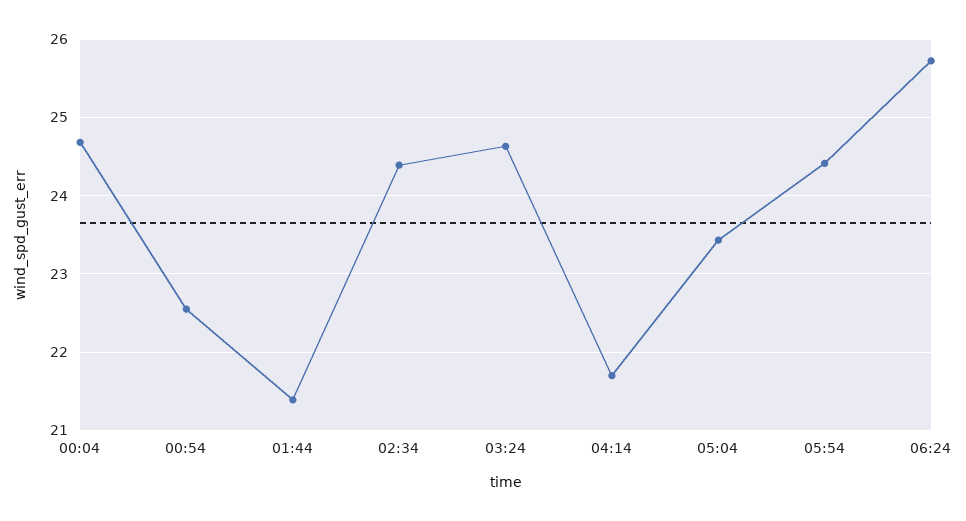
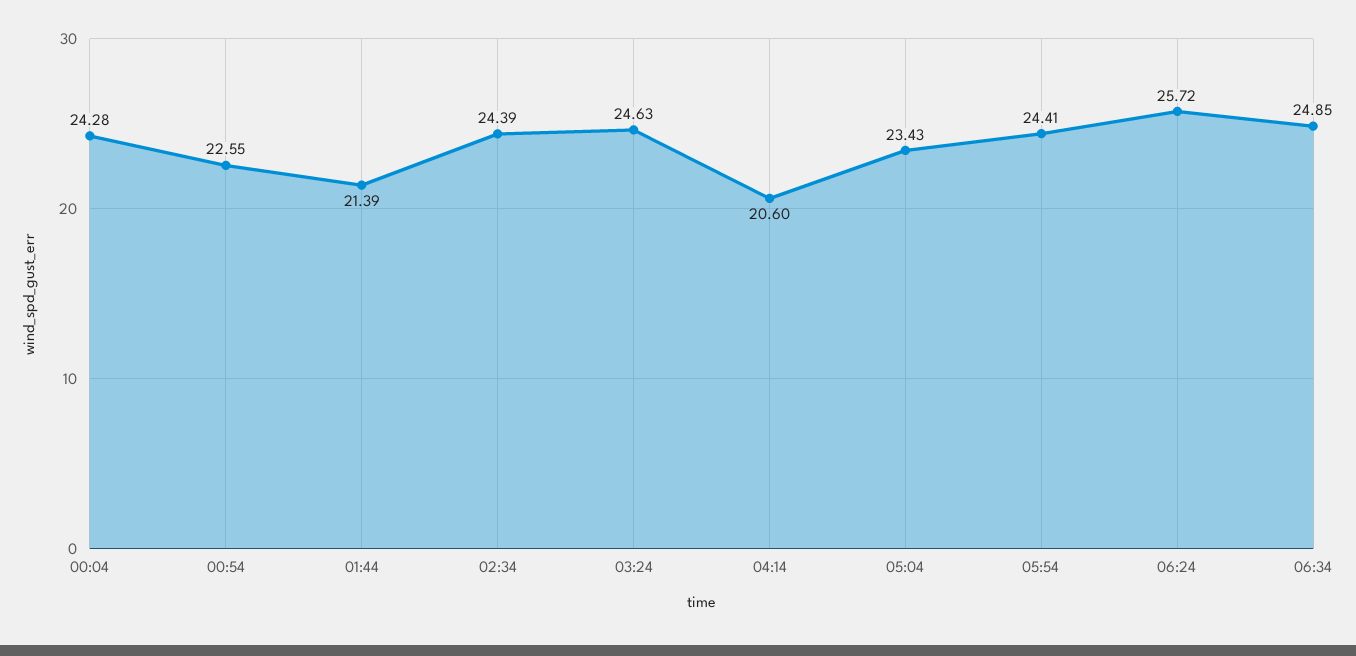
00:04: 24.7 -> 24.28
04:14: 21.7 -> 20.6
06:34: none -> 24.85

